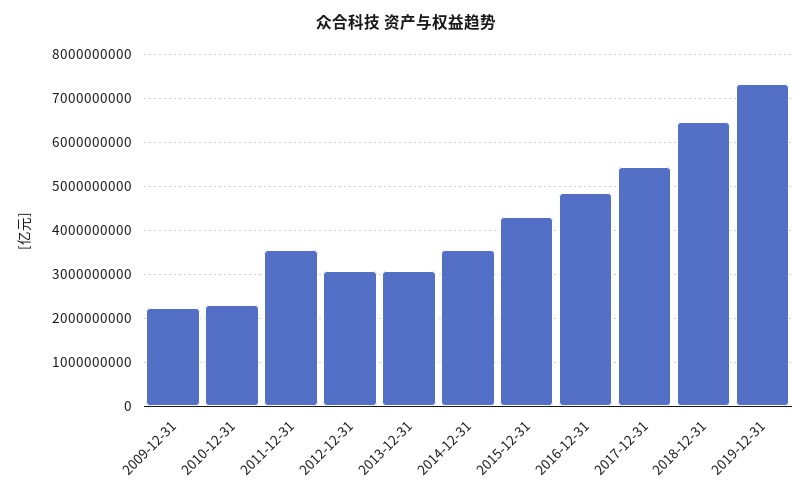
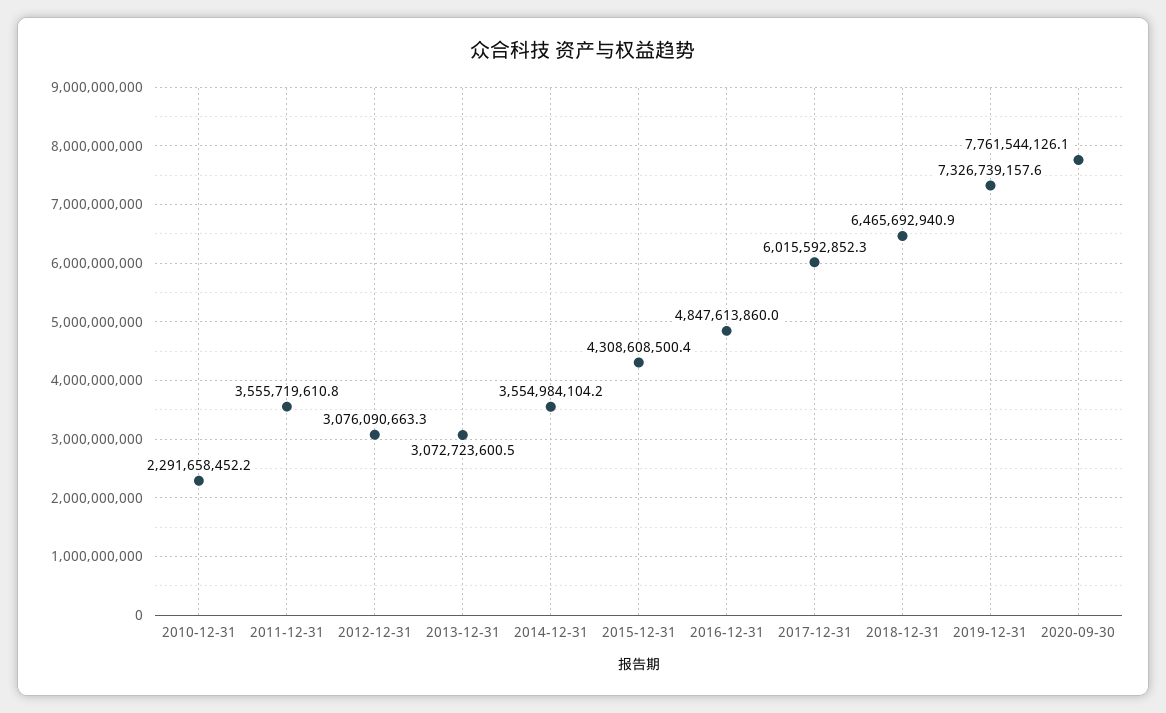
2009-12-31: 2200000000 -> none
2017-12-31: 5400000000 -> 6015592852.3
2020-09-30: none -> 7761544126.1

